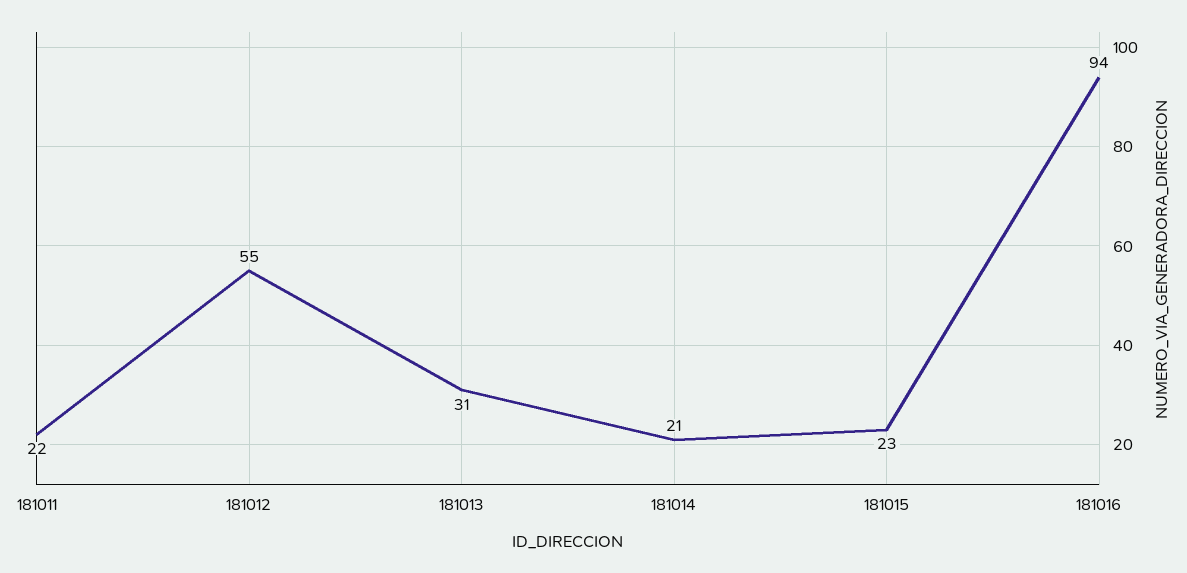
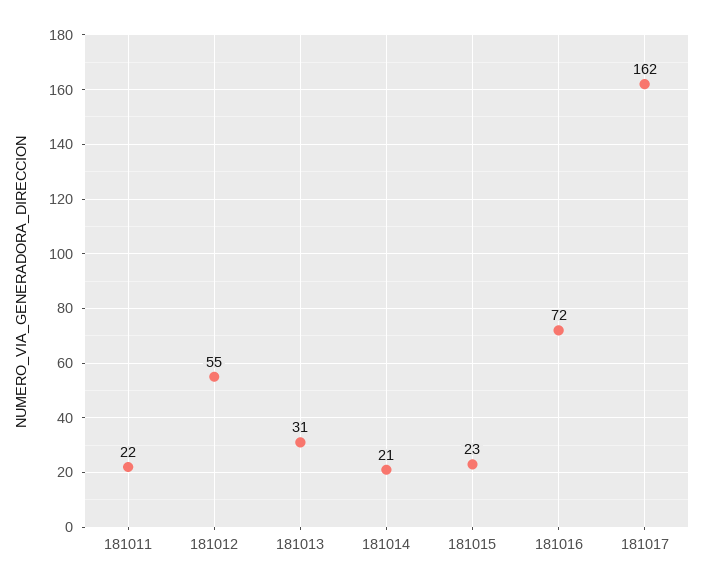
181016: 94 -> 72
181017: none -> 162

